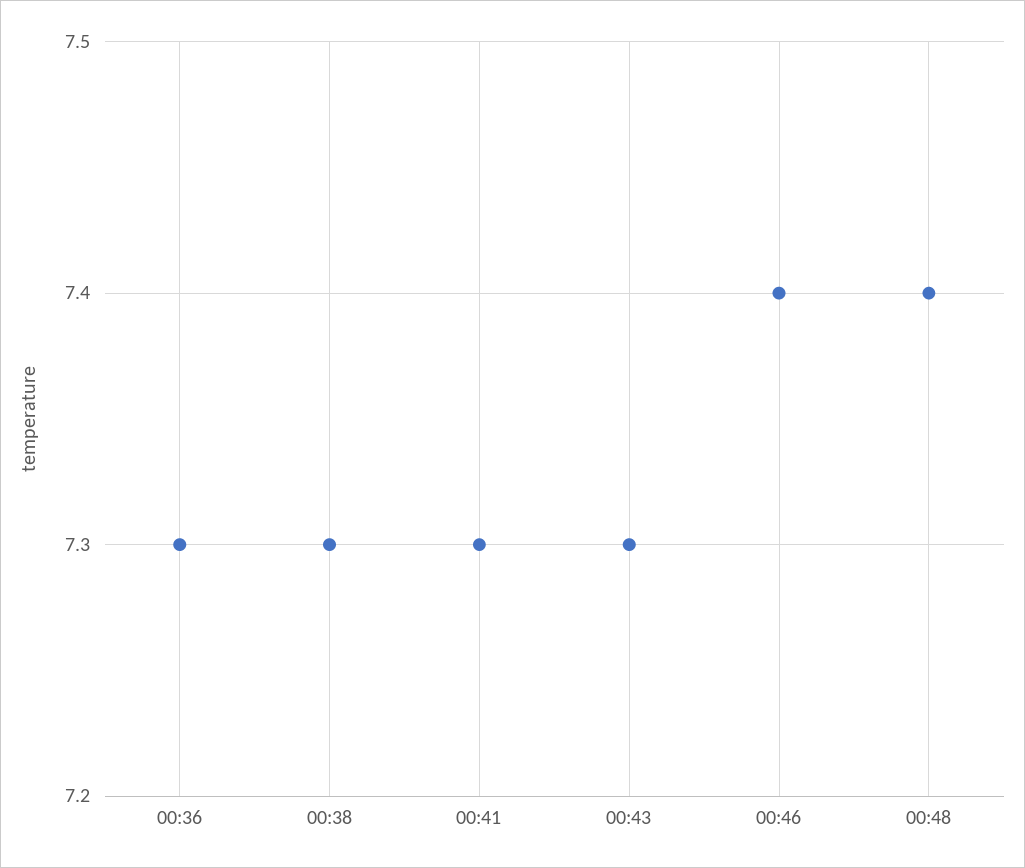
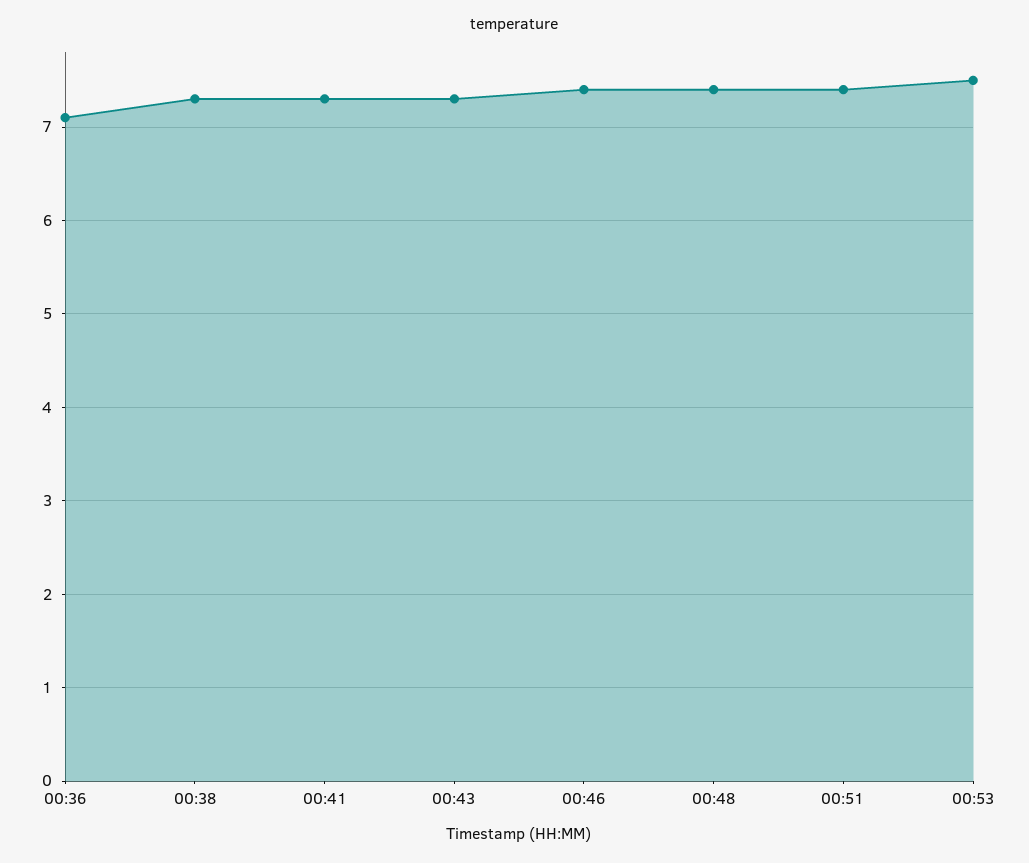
00:36: 7.3 -> 7.1
00:51: none -> 7.4
00:53: none -> 7.5

